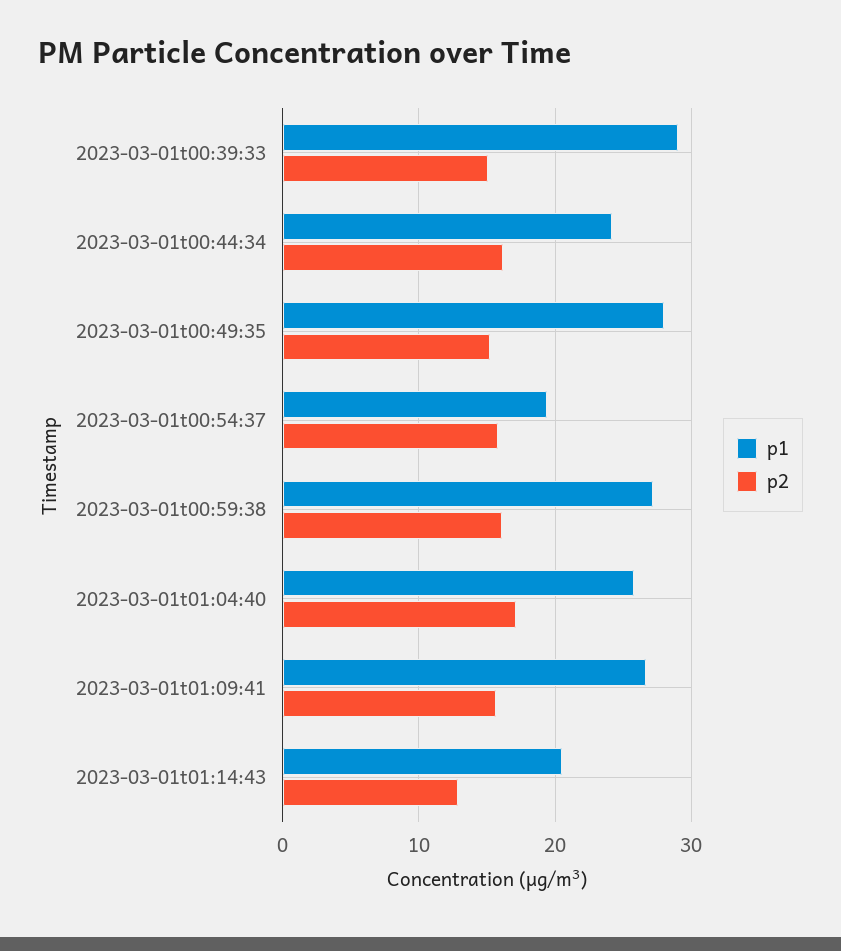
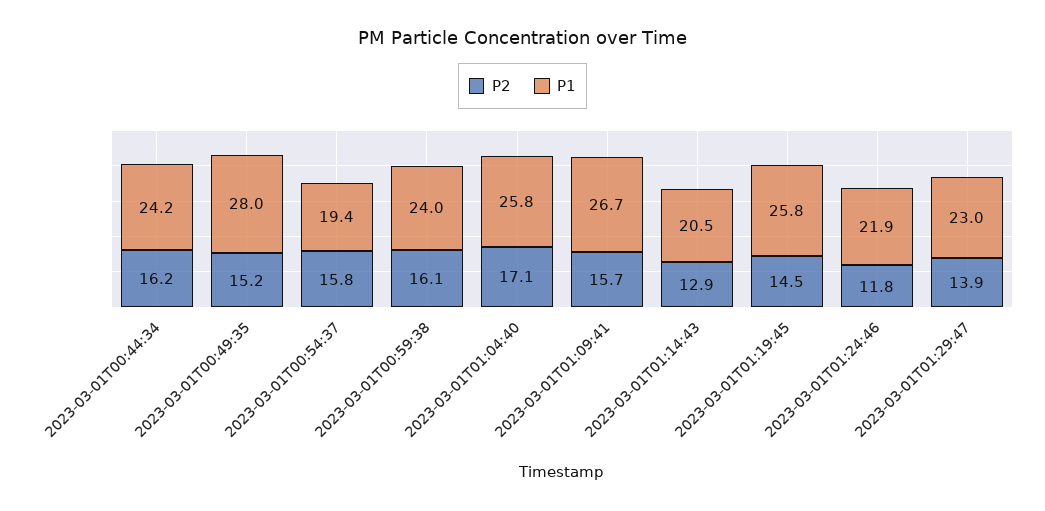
p1, 2023-03-01t00:39:33: 29 -> none
p2, 2023-03-01t00:39:33: 15 -> none
p1, 2023-03-01t00:59:38: 27 -> 24
p2, 2023-03-01T01:19:45: none -> 14.5
p1, 2023-03-01T01:19:45: none -> 25.8
p2, 2023-03-01T01:24:46: none -> 11.8
p1, 2023-03-01T01:24:46: none -> 21.9
p2, 2023-03-01T01:29:47: none -> 13.9
p1, 2023-03-01T01:29:47: none -> 23

